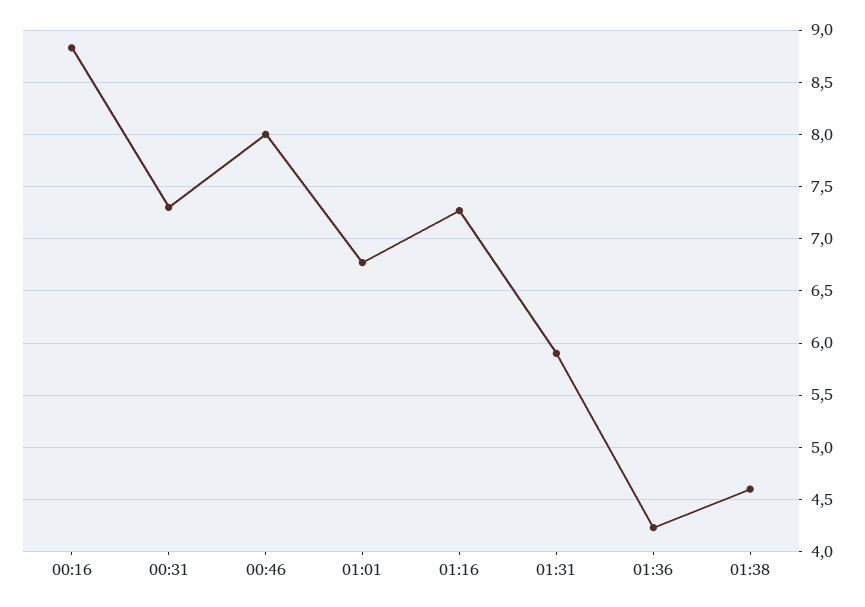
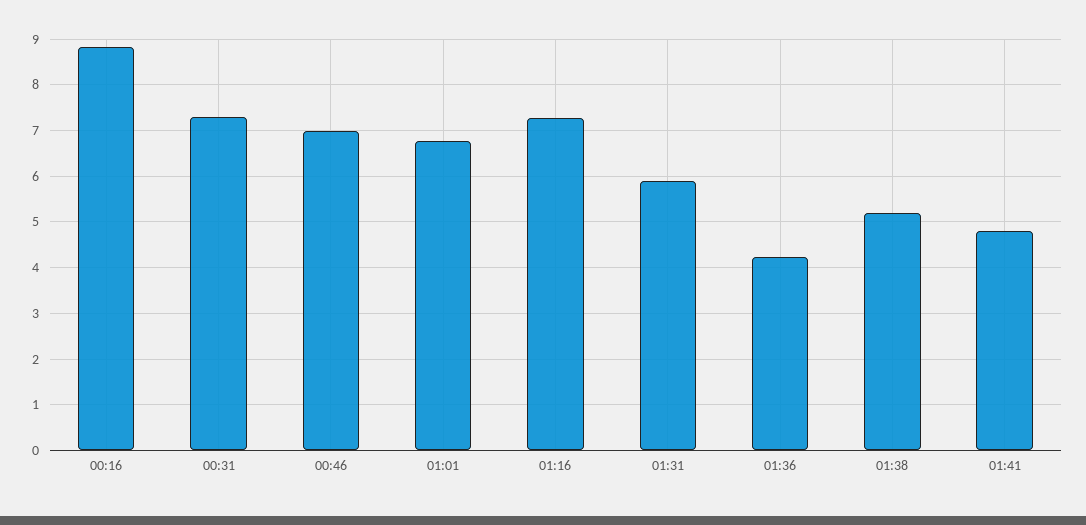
00:46: 8 -> 7
01:38: 4.6 -> 5.2
01:41: none -> 4.8

